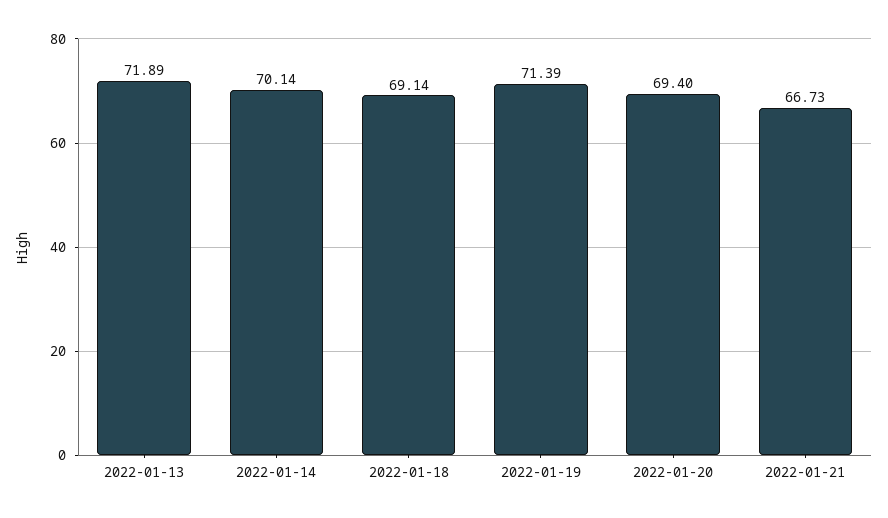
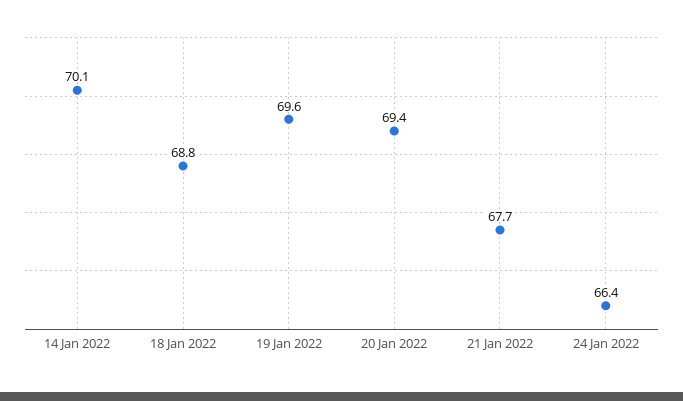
2022-01-13: 71.89 -> none
2022-01-18: 69.14 -> 68.8
2022-01-19: 71.39 -> 69.6
2022-01-21: 66.73 -> 67.7
24 Jan 2022: none -> 66.4

